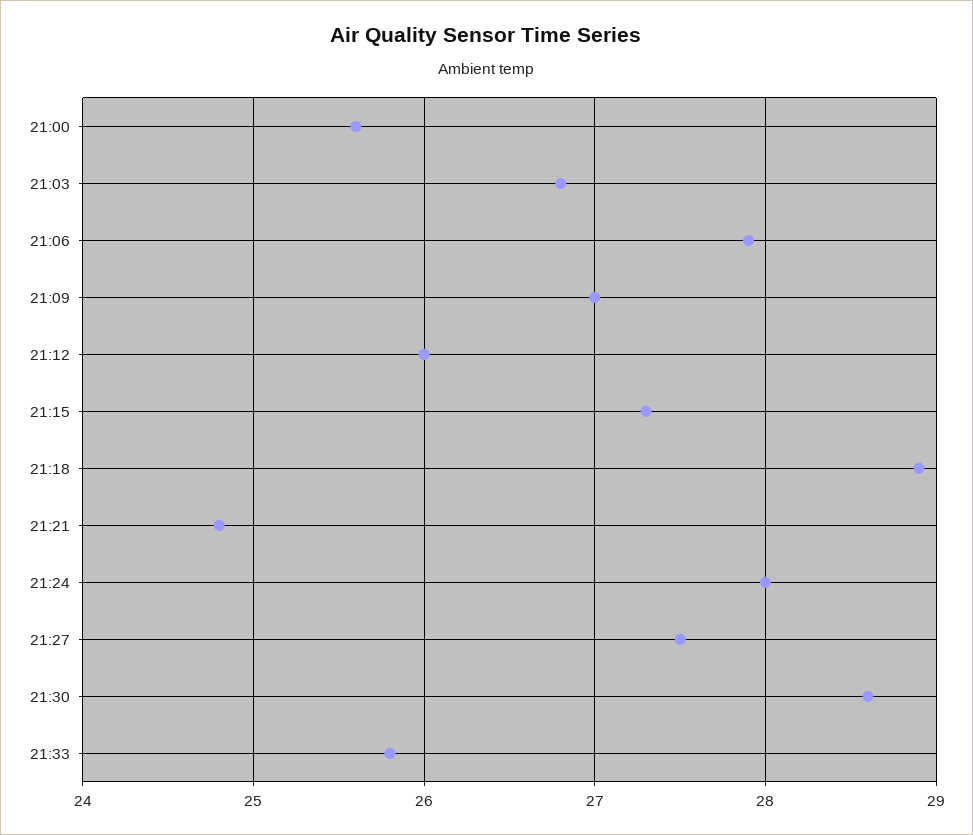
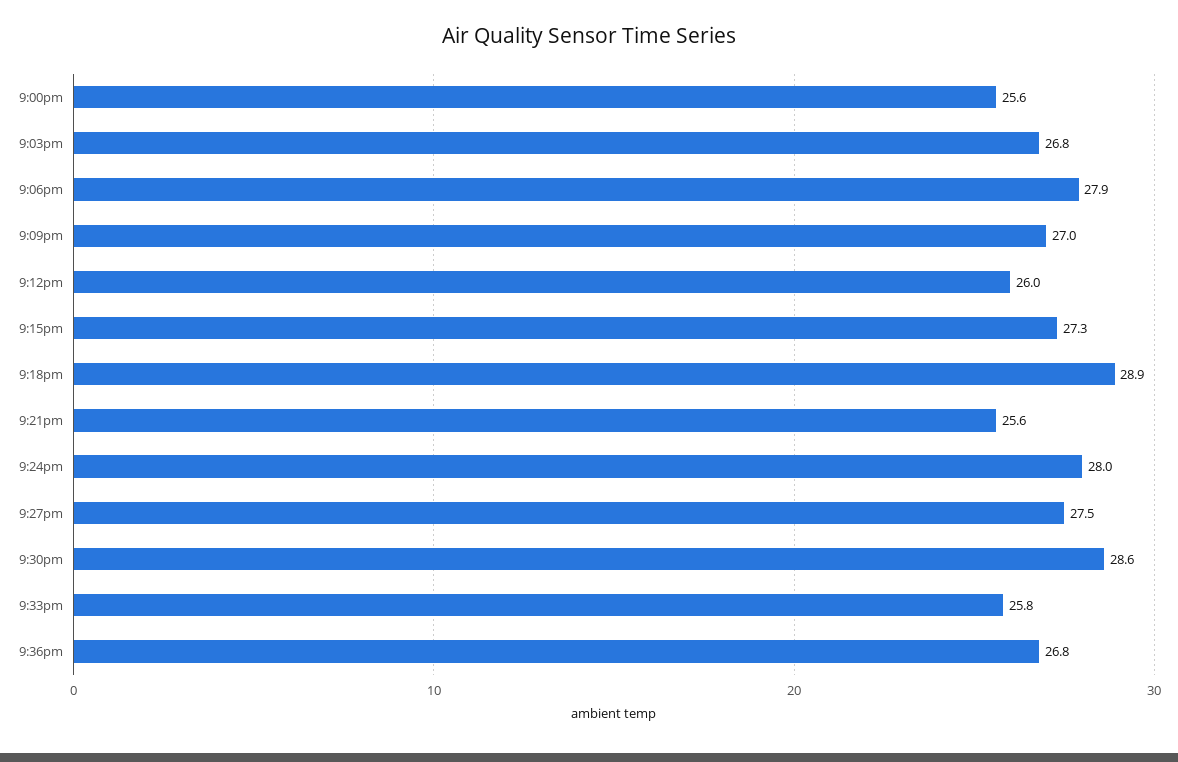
21:21: 24.8 -> 25.6
9:36pm: none -> 26.8

